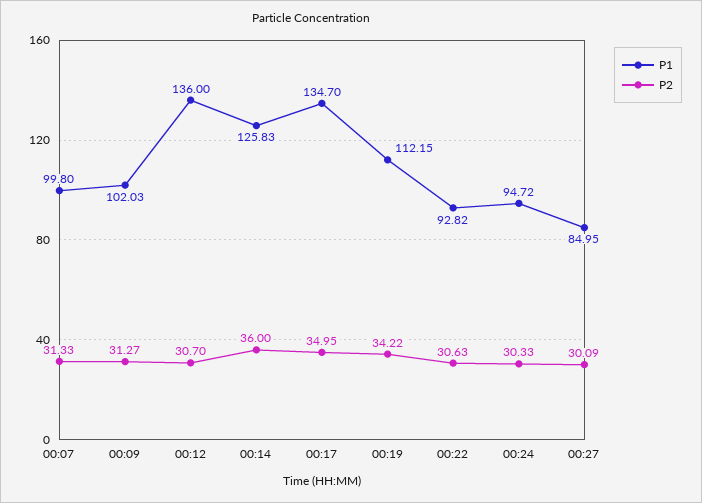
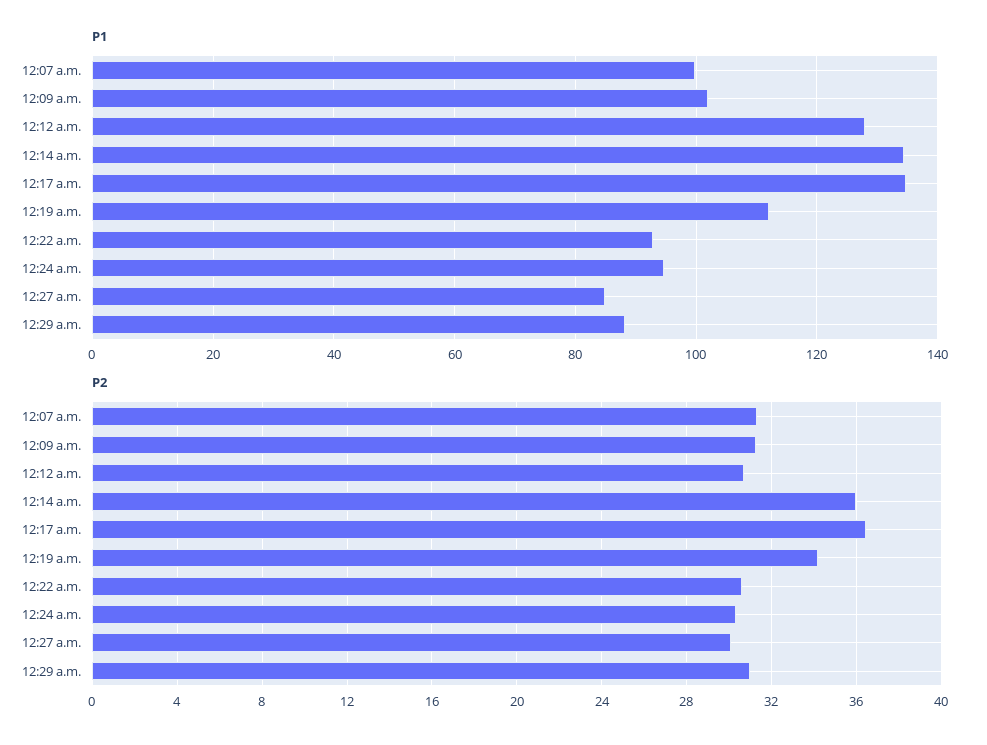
P1, 00:12: 136 -> 128
P1, 00:14: 125.83 -> 134
P2, 00:17: 34.95 -> 36.5
P1, 12:29 a.m.: none -> 88
P2, 12:29 a.m.: none -> 31

